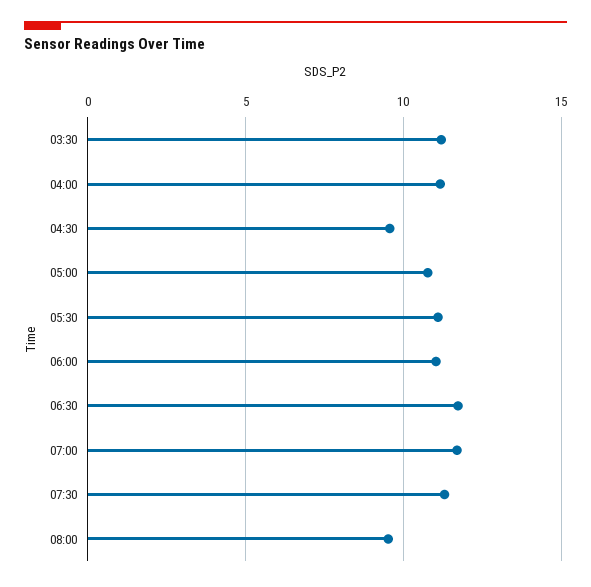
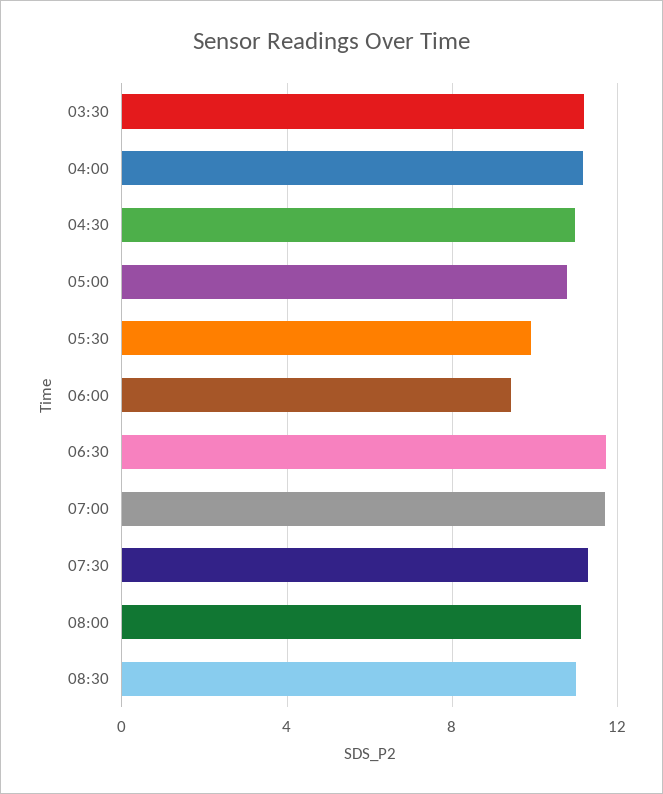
04:30: 9.5 -> 11
05:30: 11 -> 10
06:00: 11 -> 9.5
08:00: 9.5 -> 11
08:30: none -> 11

